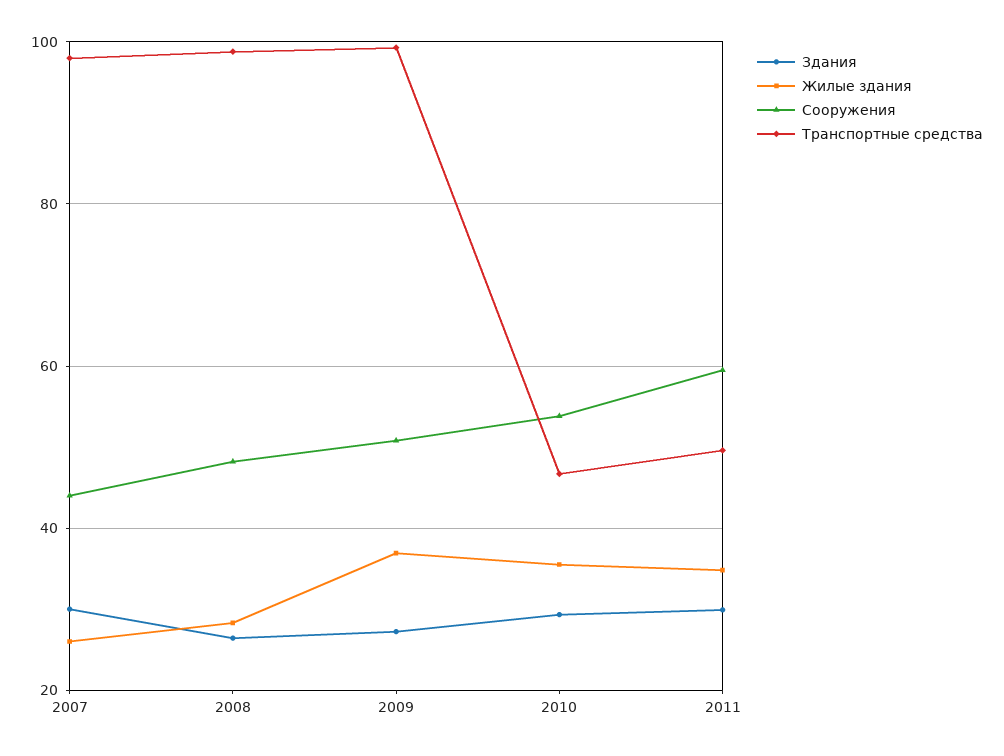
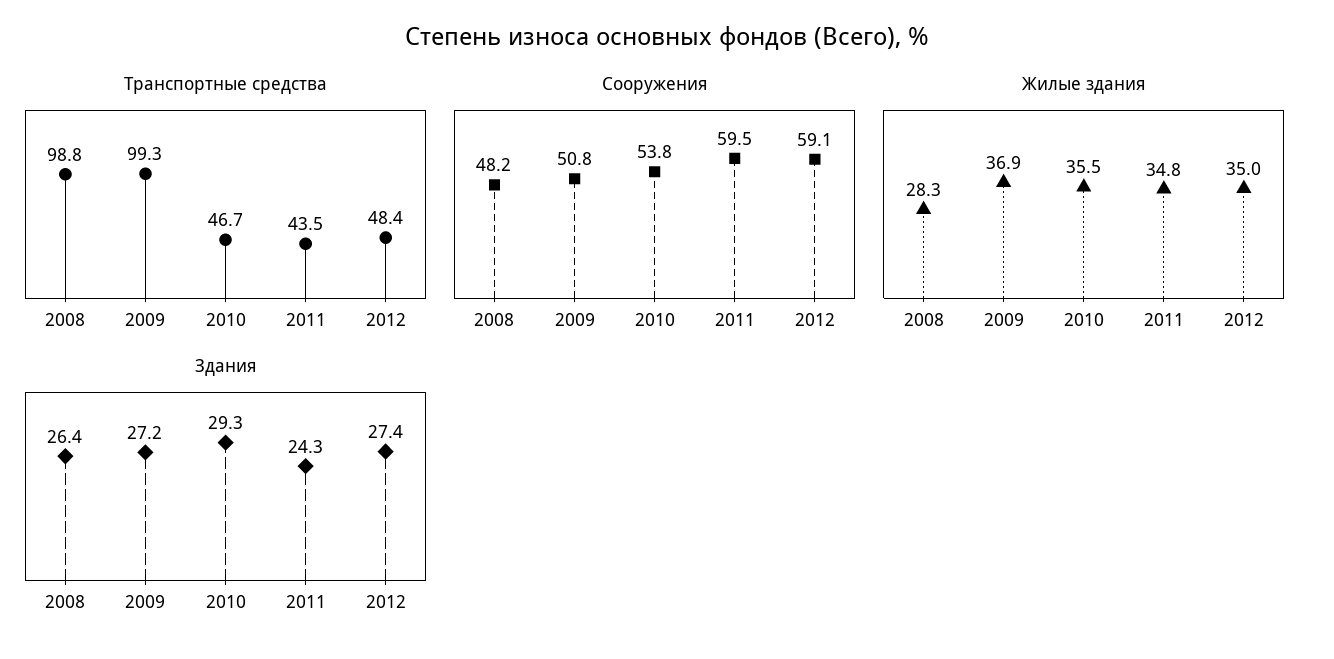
Здания, 2007: 30 -> none
Жилые здания, 2007: 26 -> none
Сооружения, 2007: 44 -> none
Транспортные средства, 2007: 98 -> none
Здания, 2011: 30 -> 24.3
Транспортные средства, 2011: 50 -> 43.5
Транспортные средства, 2012: none -> 48.4
Сооружения, 2012: none -> 59.1
Жилые здания, 2012: none -> 35
Здания, 2012: none -> 27.4

